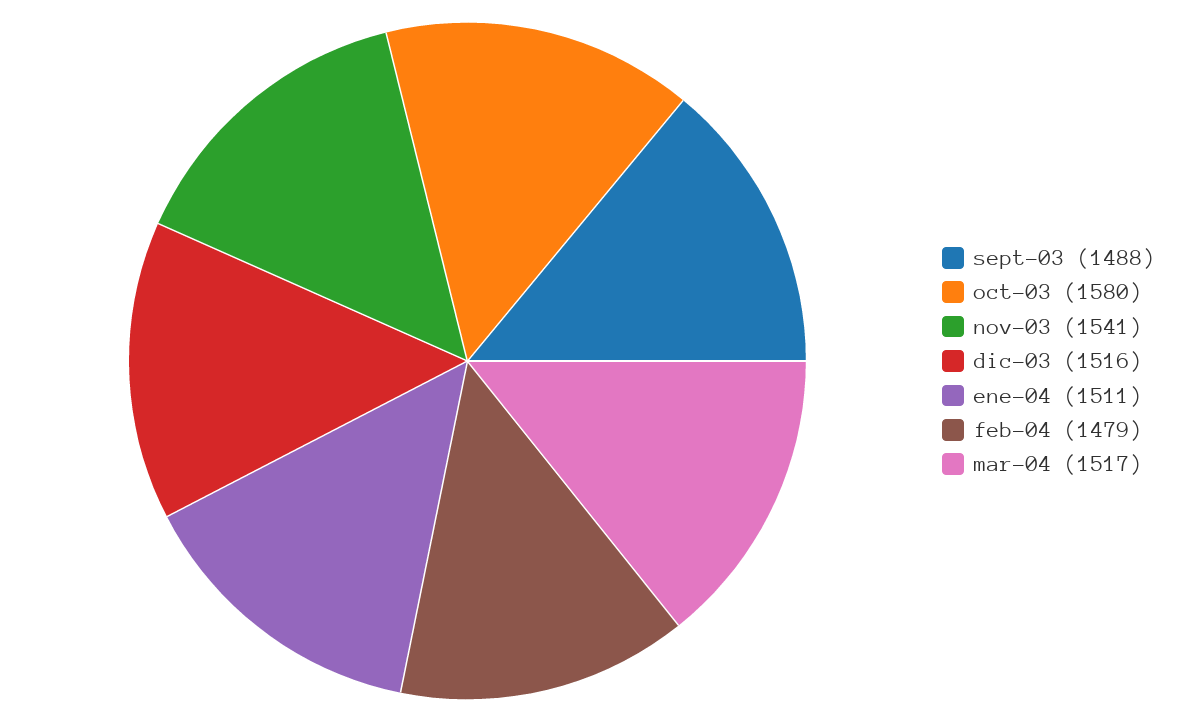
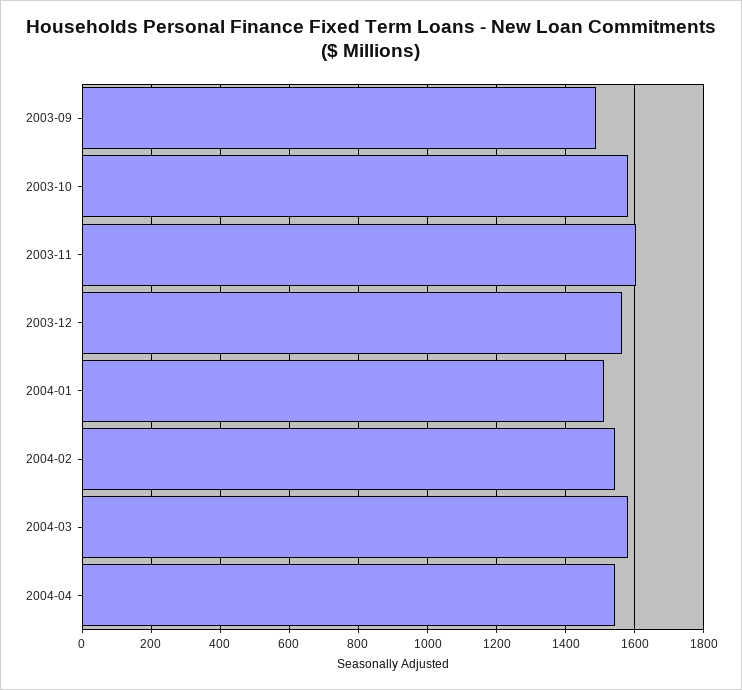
nov-03: 1541 -> 1600
dic-03: 1516 -> 1560
feb-04: 1479 -> 1540
mar-04: 1517 -> 1580
2004-04: none -> 1540

